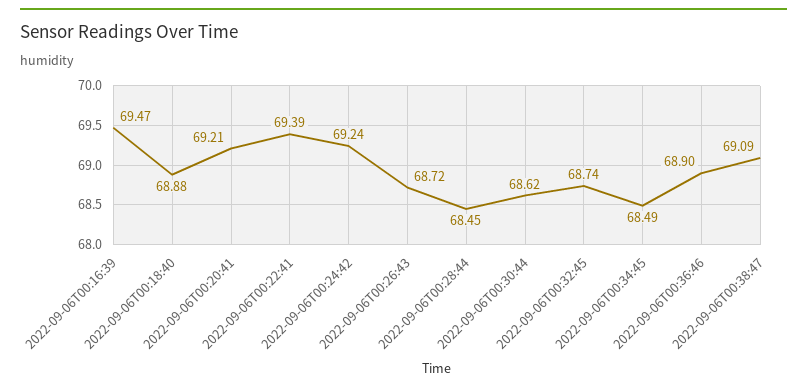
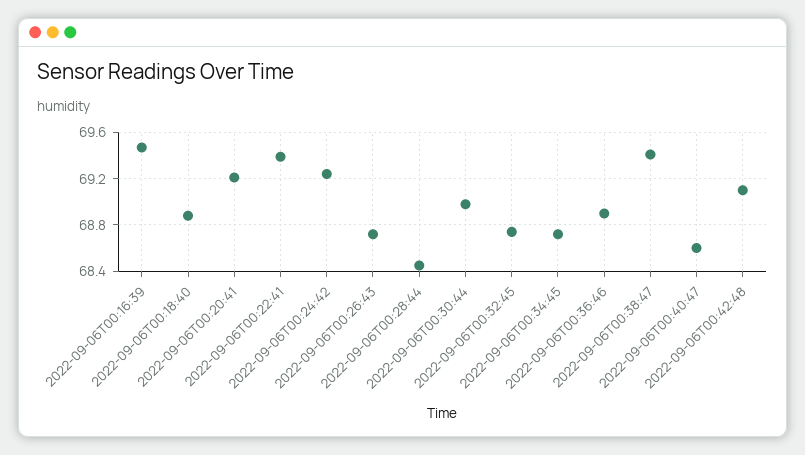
2022-09-06T00:30:44: 68.62 -> 69
2022-09-06T00:34:45: 68.49 -> 68.7
2022-09-06T00:38:47: 69.09 -> 69.4
2022-09-06T00:40:47: none -> 68.6
2022-09-06T00:42:48: none -> 69.1

